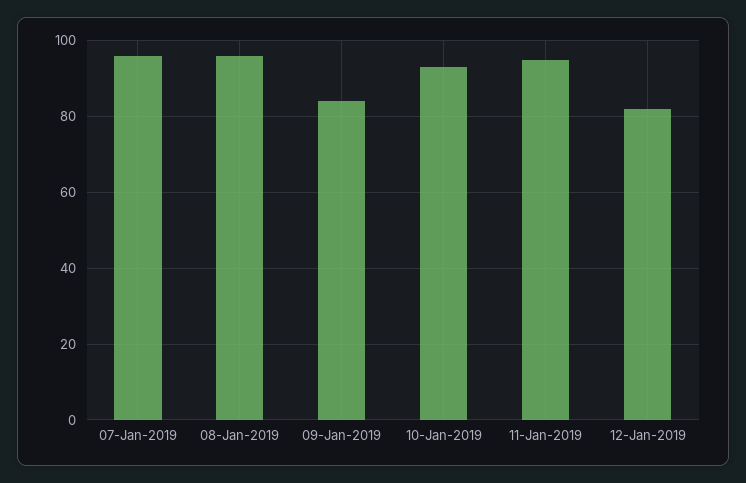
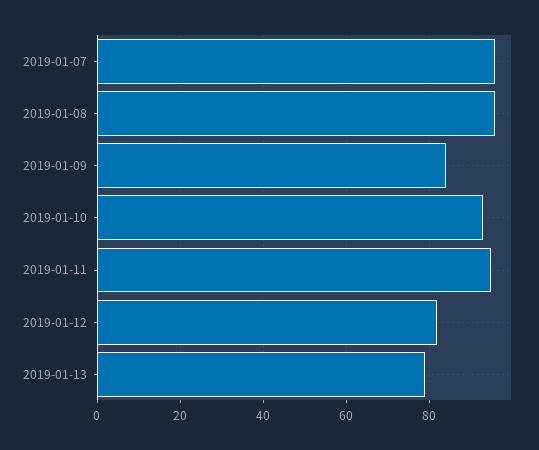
2019-01-13: none -> 80

